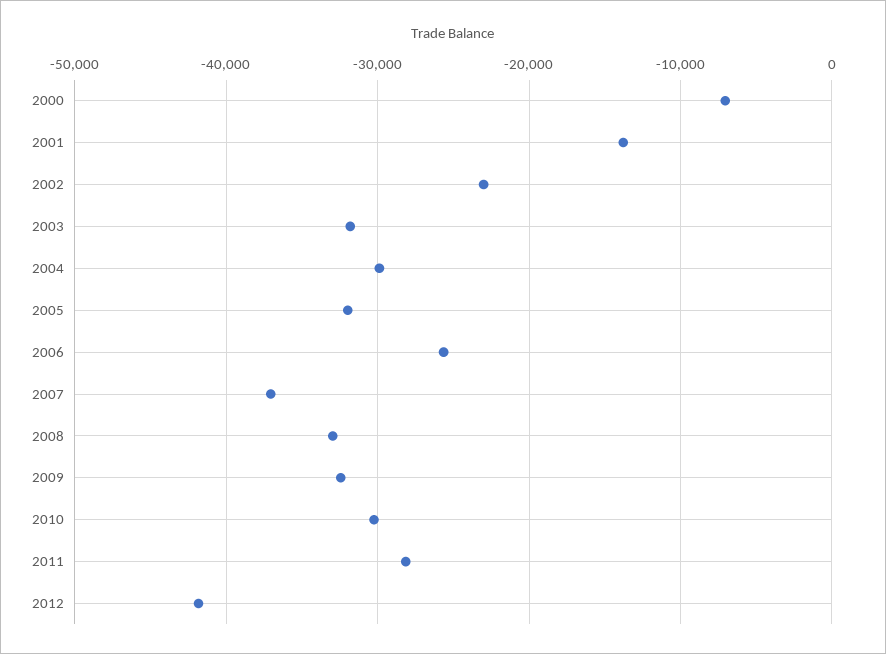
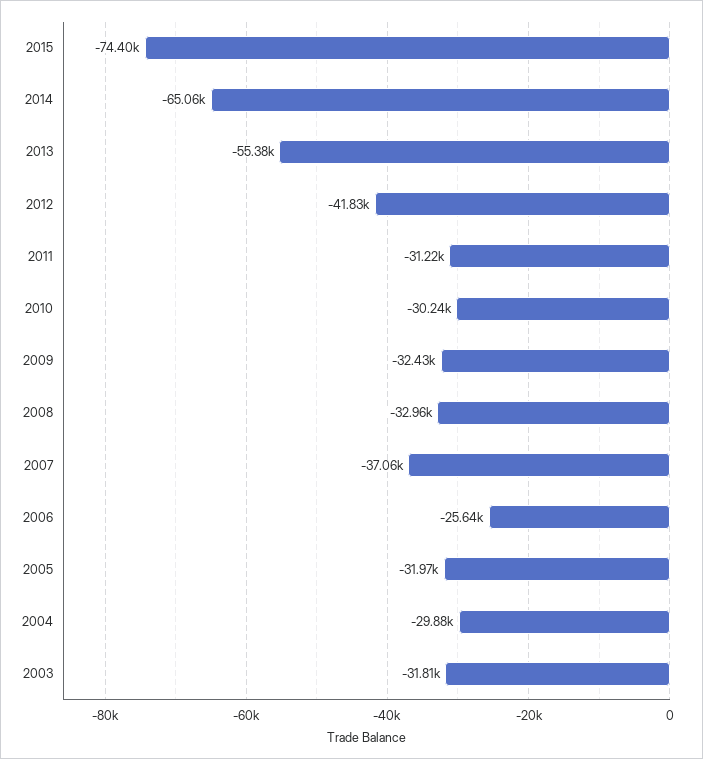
2000: -7000 -> none
2001: -14000 -> none
2002: -23000 -> none
2011: -28000 -> -31220
2015: none -> -74400
2014: none -> -65060
2013: none -> -55380

